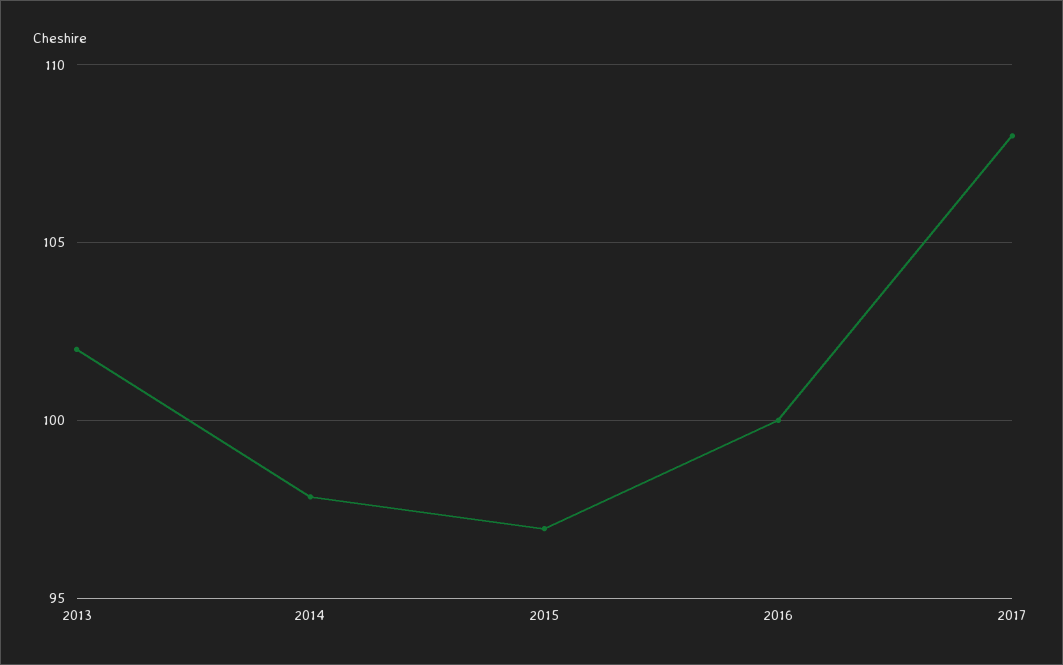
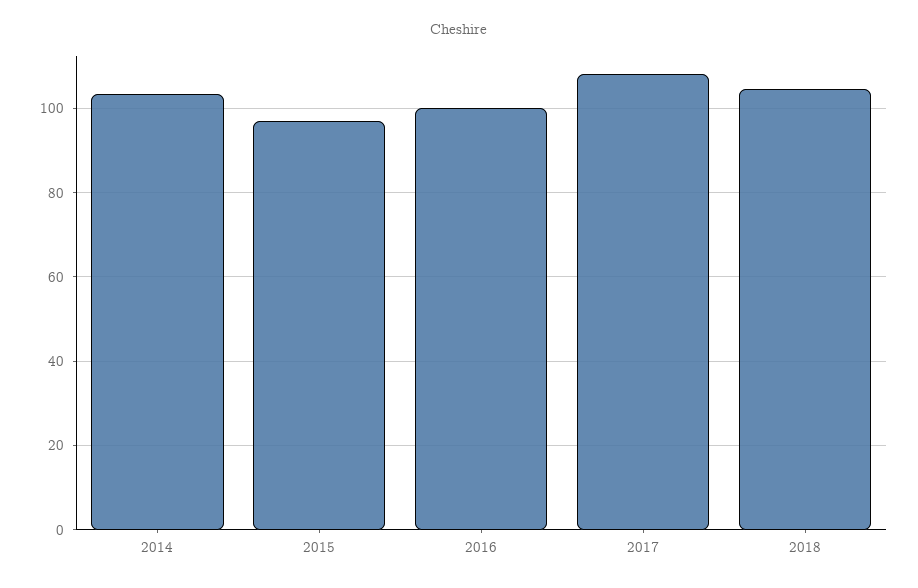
2013: 102 -> none
2014: 98 -> 104
2018: none -> 104

